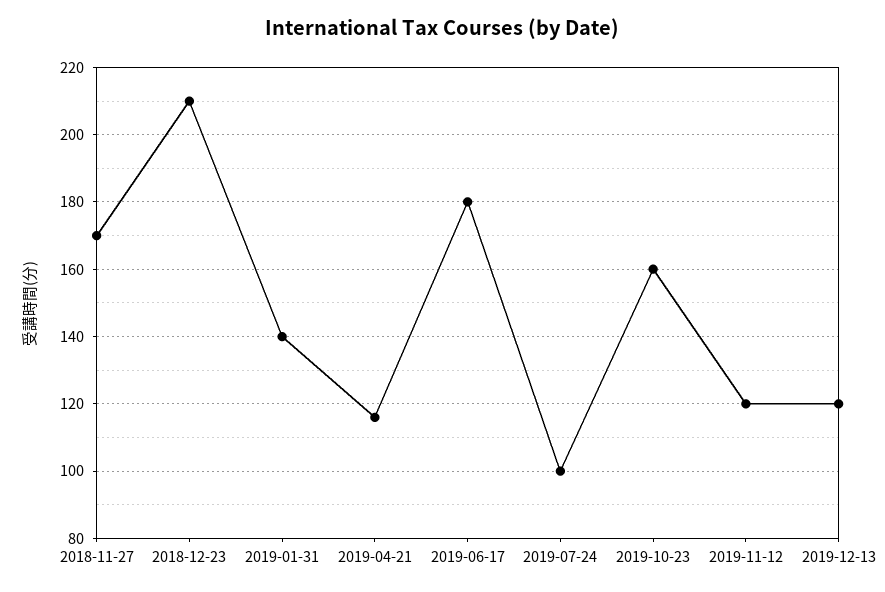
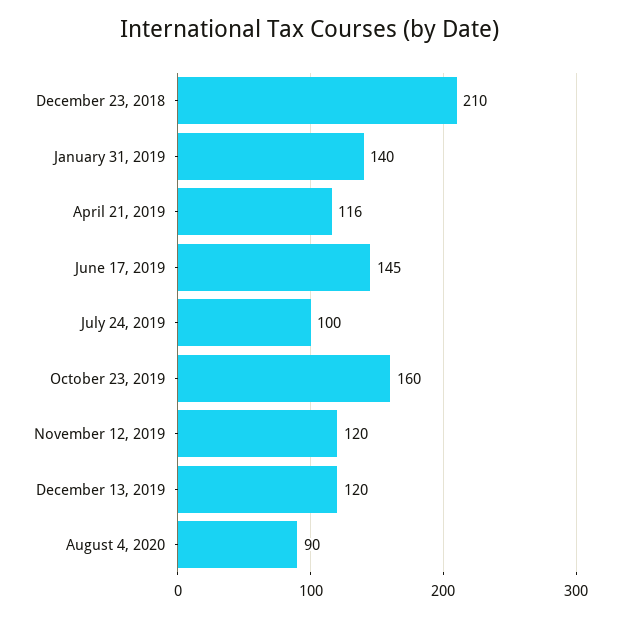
2018-11-27: 170 -> none
2019-06-17: 180 -> 145
August 4, 2020: none -> 90

